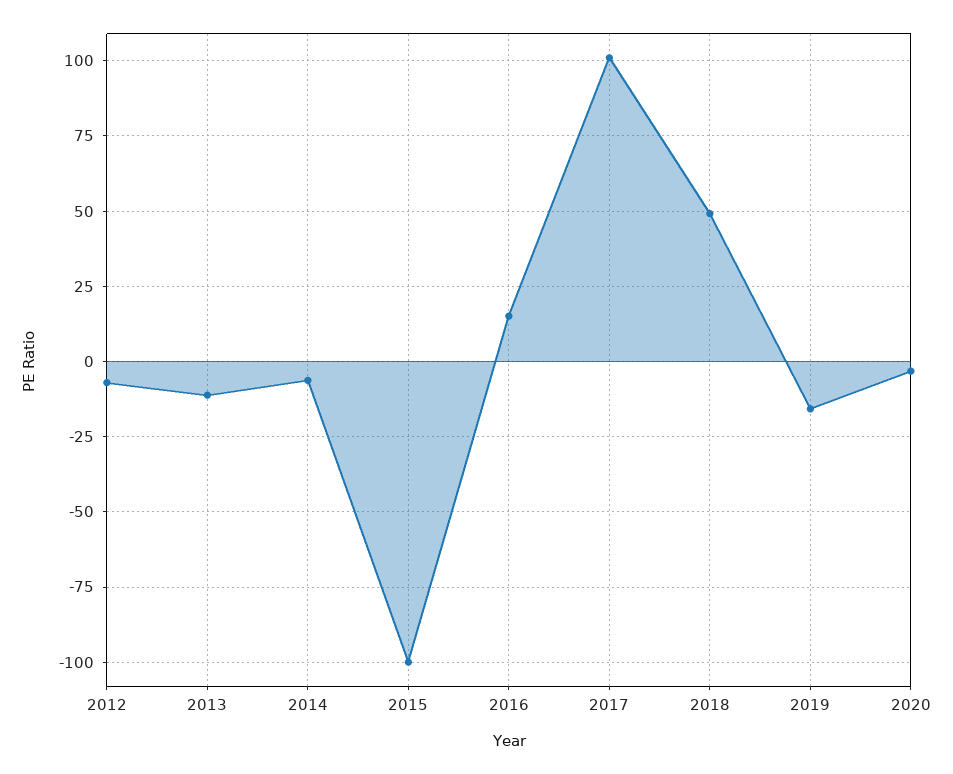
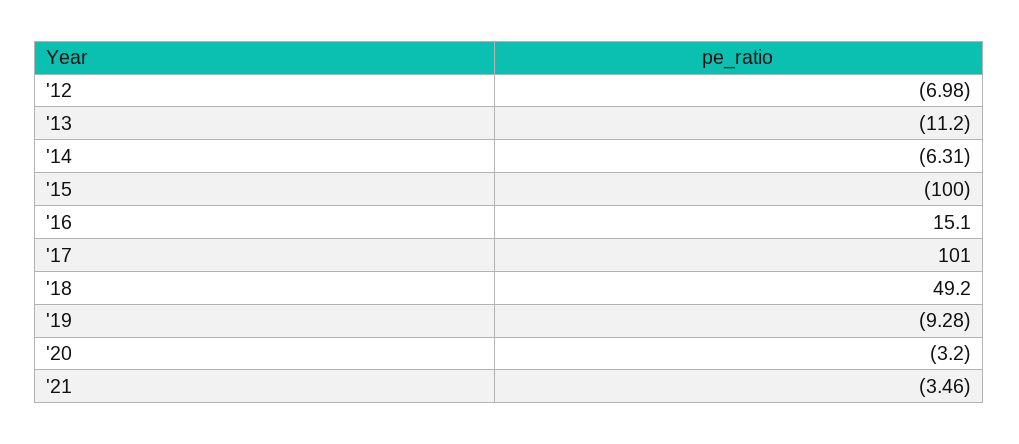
2019: -15 -> -9.28
'21: none -> -3.46

